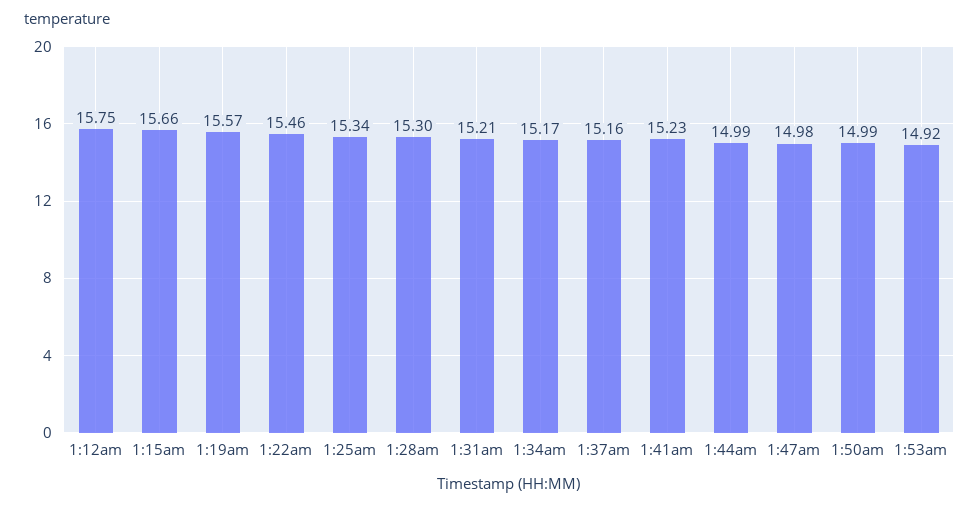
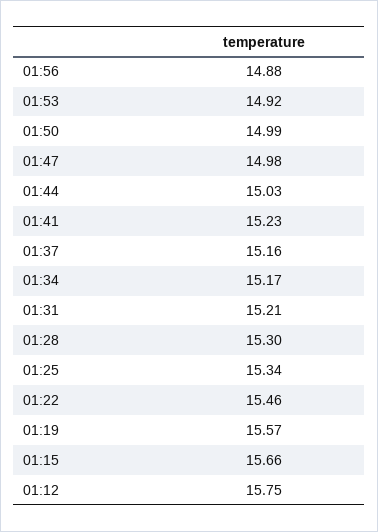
1:44am: 14.99 -> 15.03
01:56: none -> 14.88

